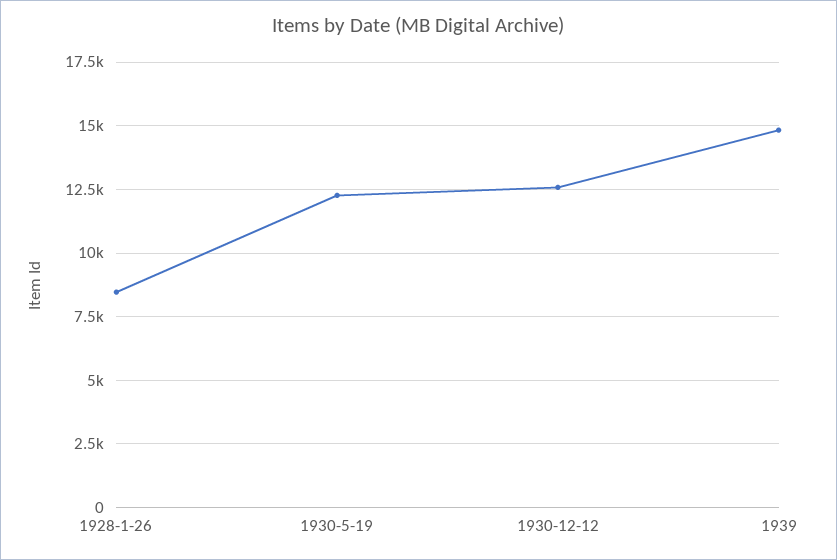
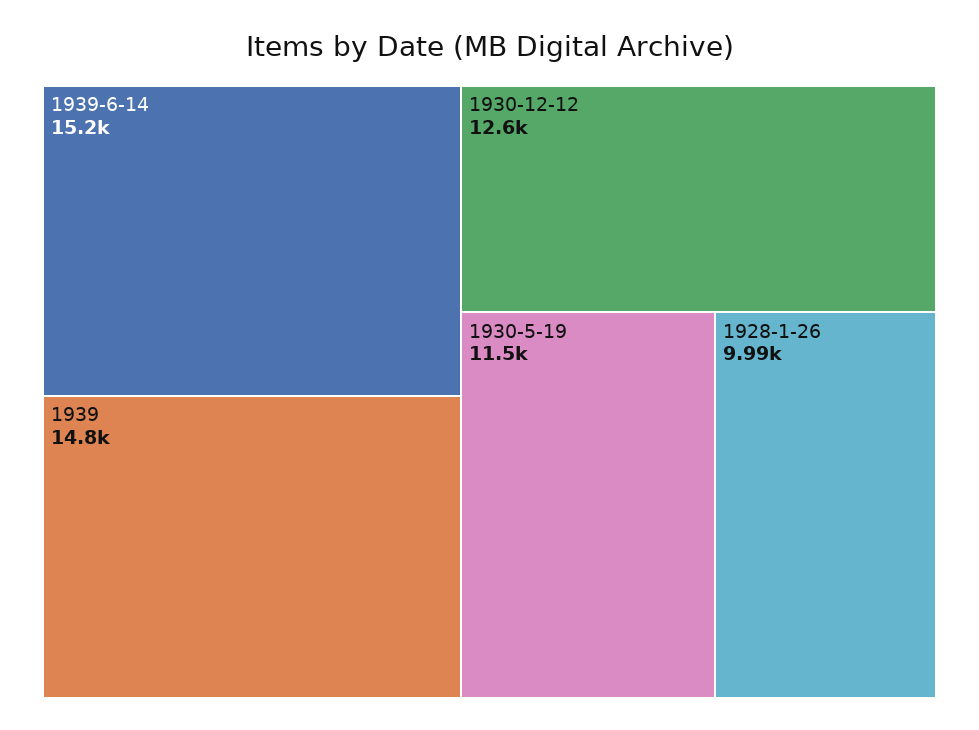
1928-1-26: 8500 -> 9990
1930-5-19: 12250 -> 11500
1939-6-14: none -> 15200

